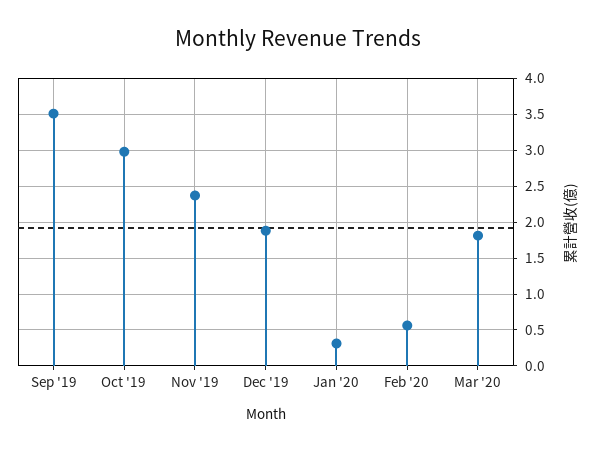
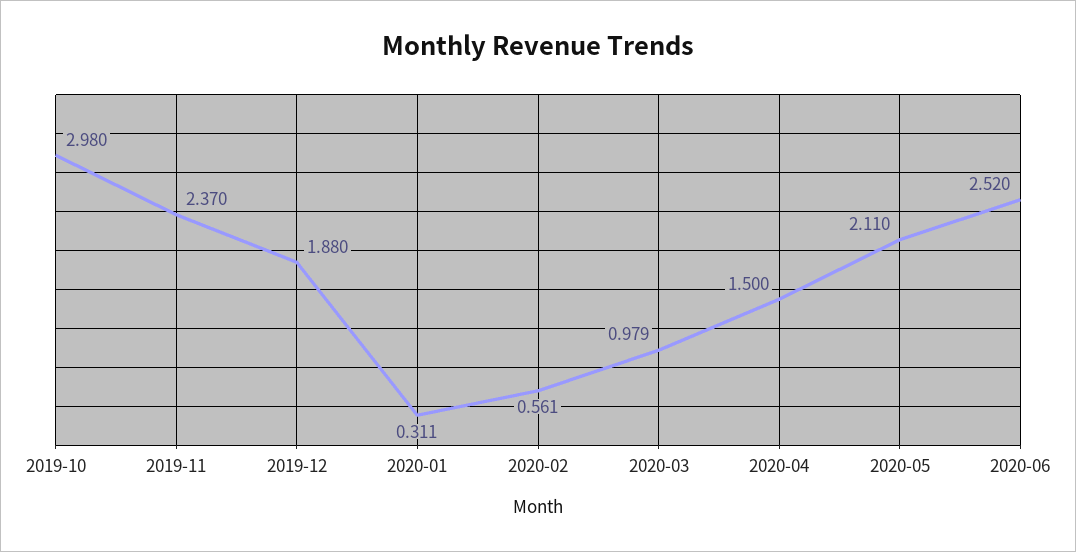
Sep '19: 3.5 -> none
Mar '20: 1.8 -> 0.979
2020-04: none -> 1.5
2020-05: none -> 2.11
2020-06: none -> 2.52

